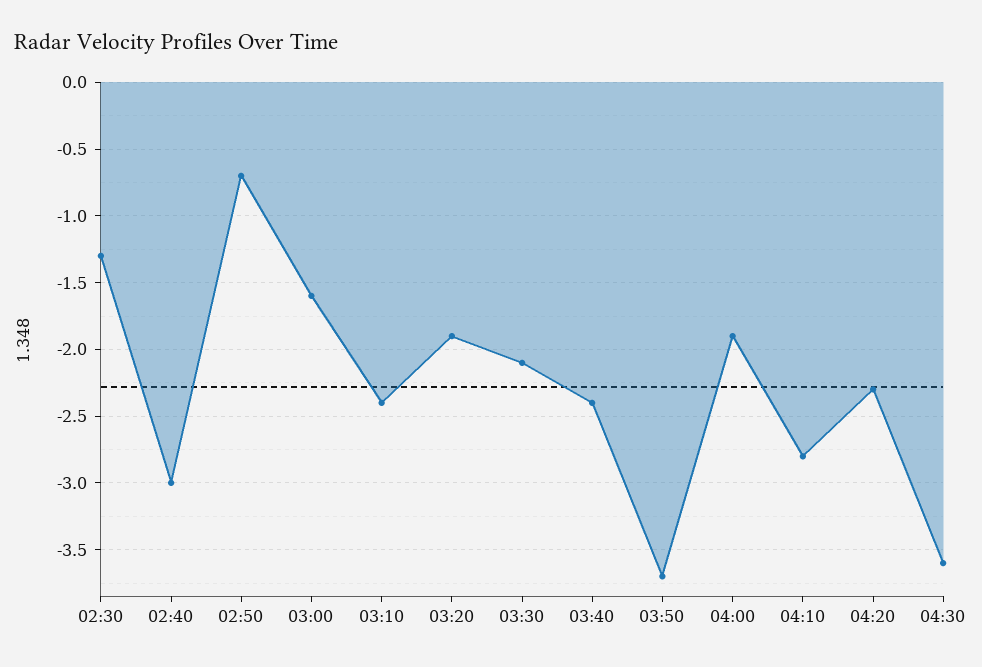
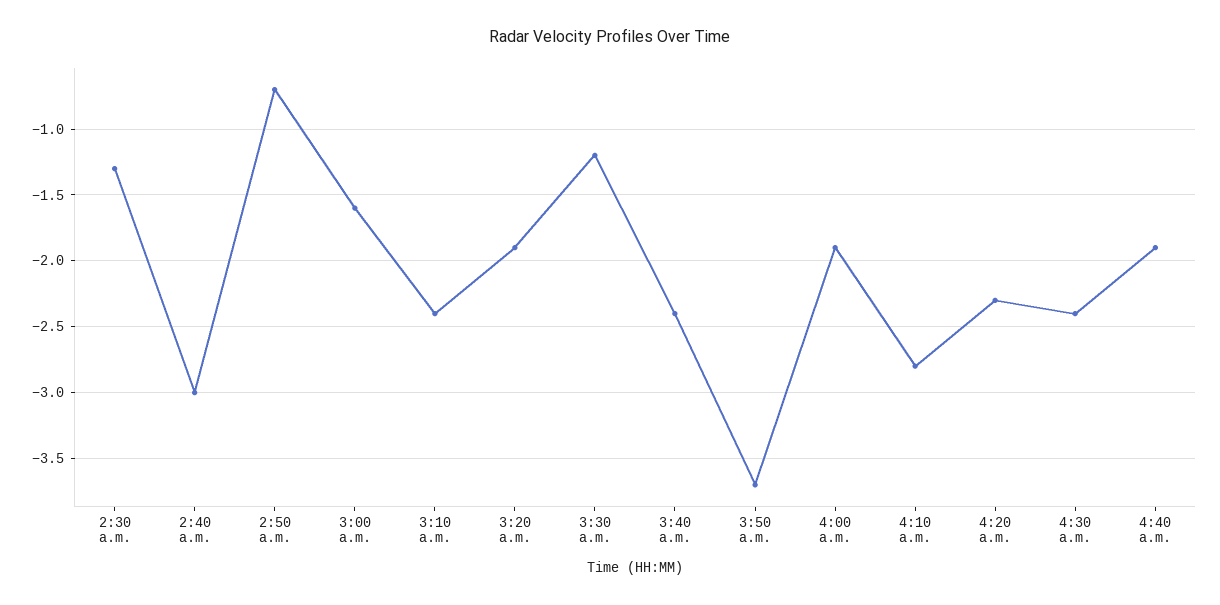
03:30: -2.1 -> -1.2
04:30: -3.6 -> -2.4
4:40 a.m.: none -> -1.9

